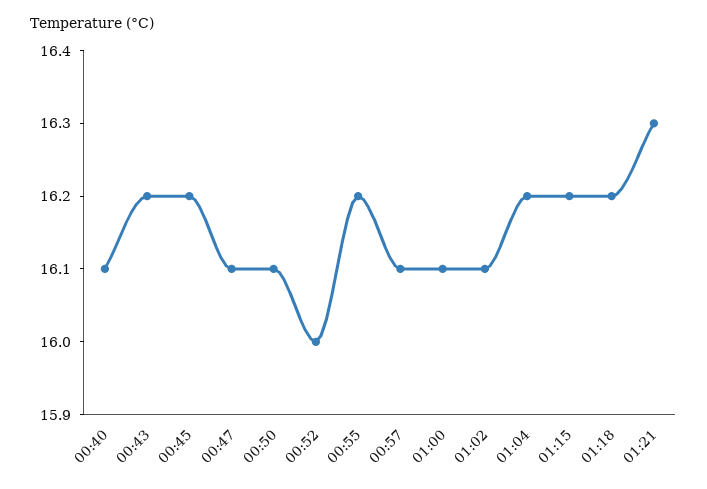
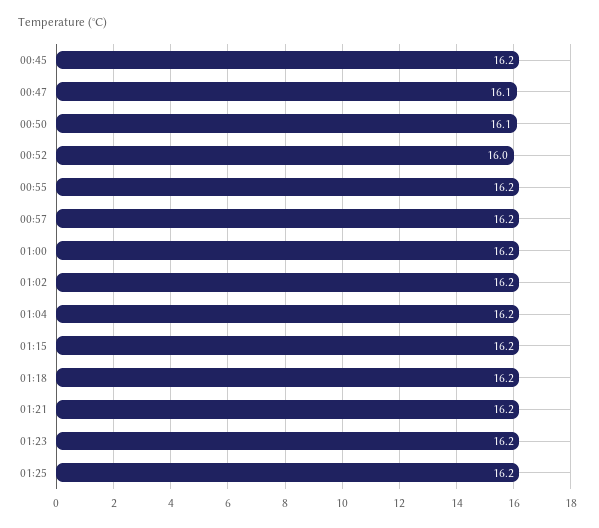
00:40: 16.1 -> none
00:43: 16.2 -> none
00:57: 16.1 -> 16.2
01:00: 16.1 -> 16.2
01:02: 16.1 -> 16.2
01:21: 16.3 -> 16.2
01:23: none -> 16.2
01:25: none -> 16.2

